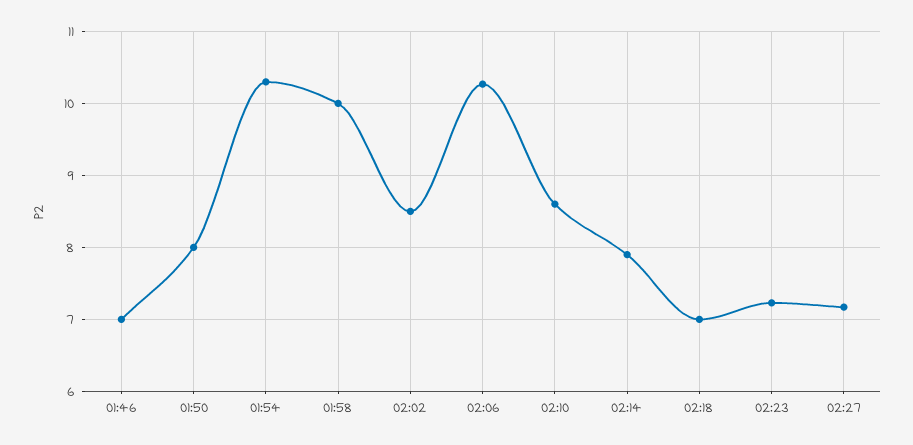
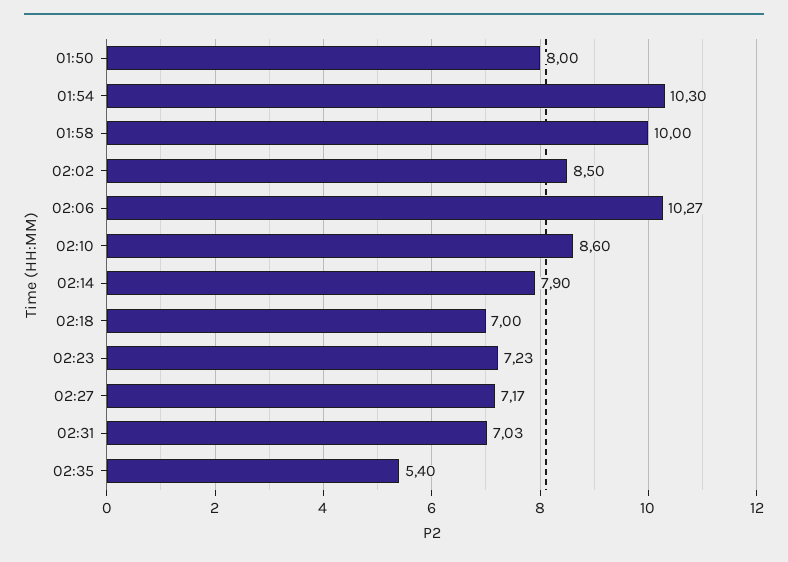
01:46: 7 -> none
02:31: none -> 7.03
02:35: none -> 5.4

